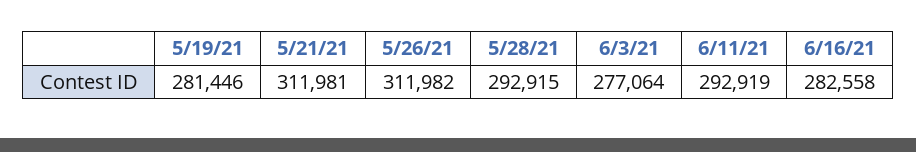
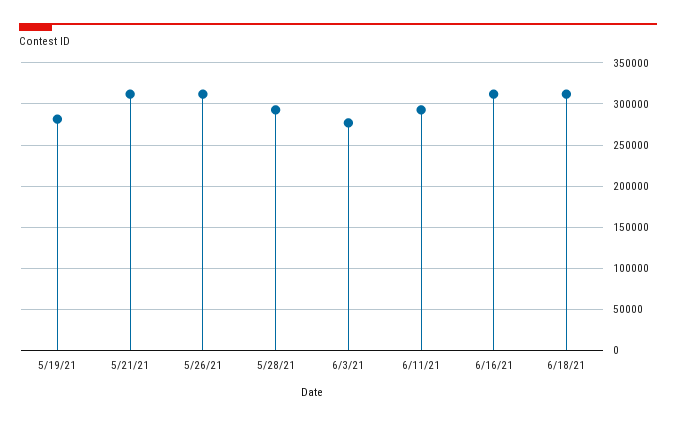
6/16/21: 282558 -> 310000
6/18/21: none -> 310000

